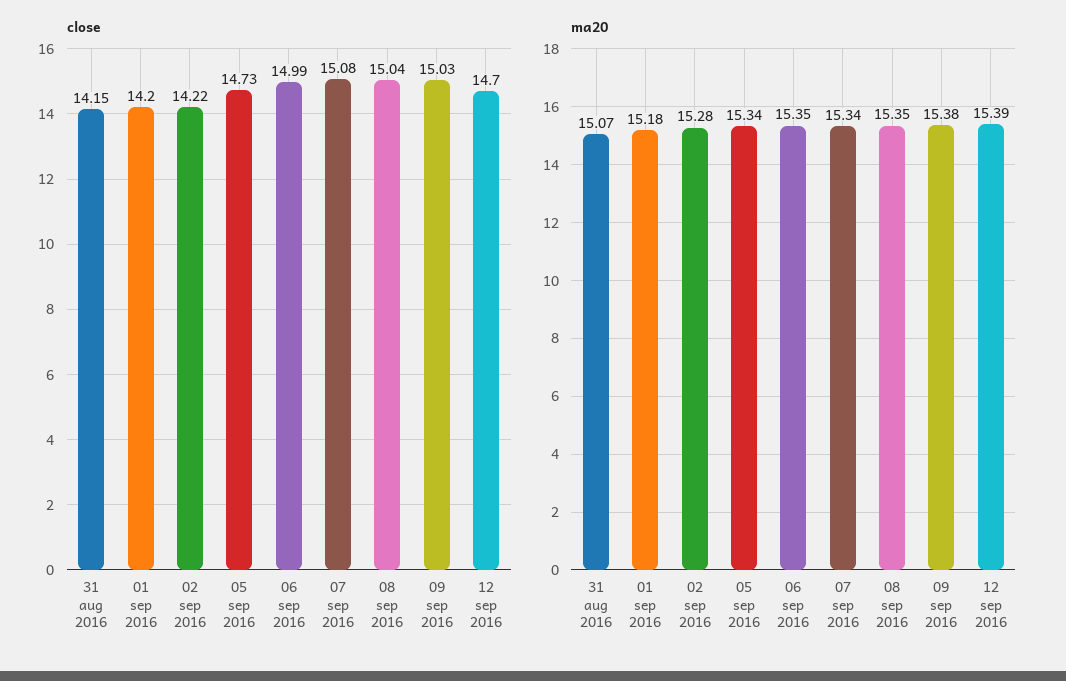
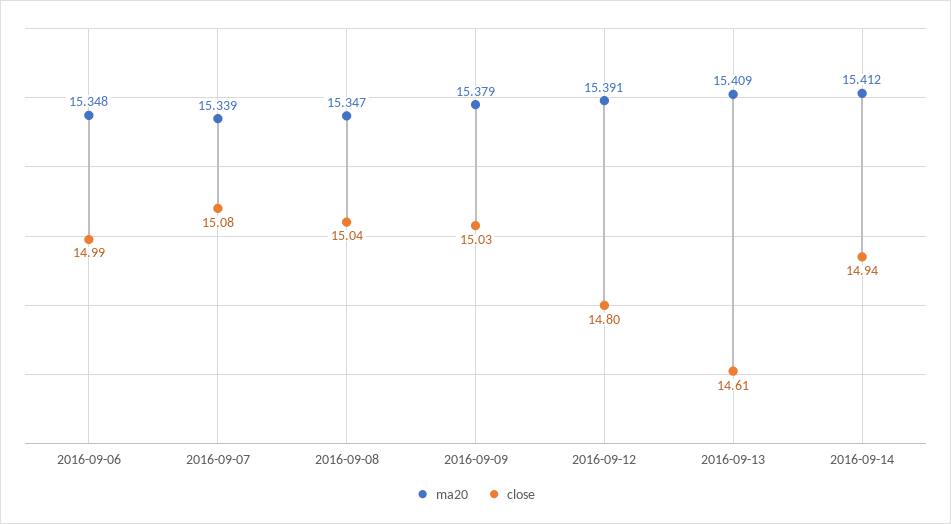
close, 31 aug 2016: 14.15 -> none
close, 01 sep 2016: 14.2 -> none
close, 02 sep 2016: 14.22 -> none
close, 05 sep 2016: 14.73 -> none
close, 12 sep 2016: 14.7 -> 14.8
ma20, 31 aug 2016: 15.07 -> none
ma20, 01 sep 2016: 15.18 -> none
ma20, 02 sep 2016: 15.28 -> none
ma20, 05 sep 2016: 15.34 -> none
ma20, 2016-09-13: none -> 15.409
close, 2016-09-13: none -> 14.61
ma20, 2016-09-14: none -> 15.412
close, 2016-09-14: none -> 14.94

